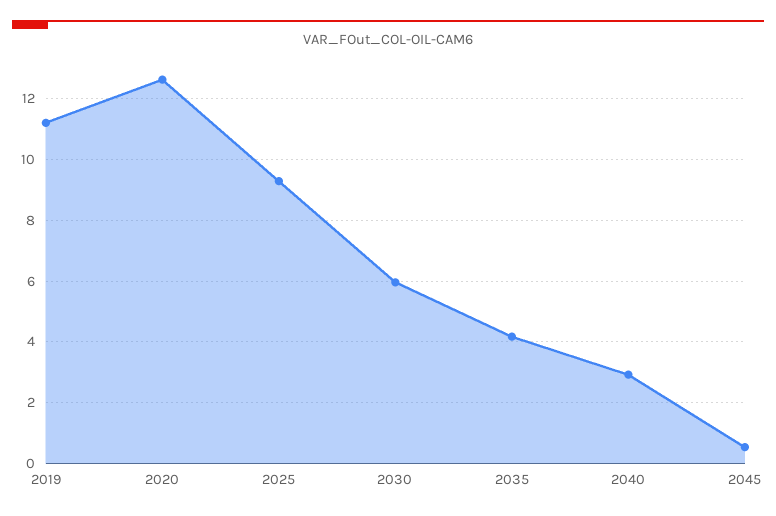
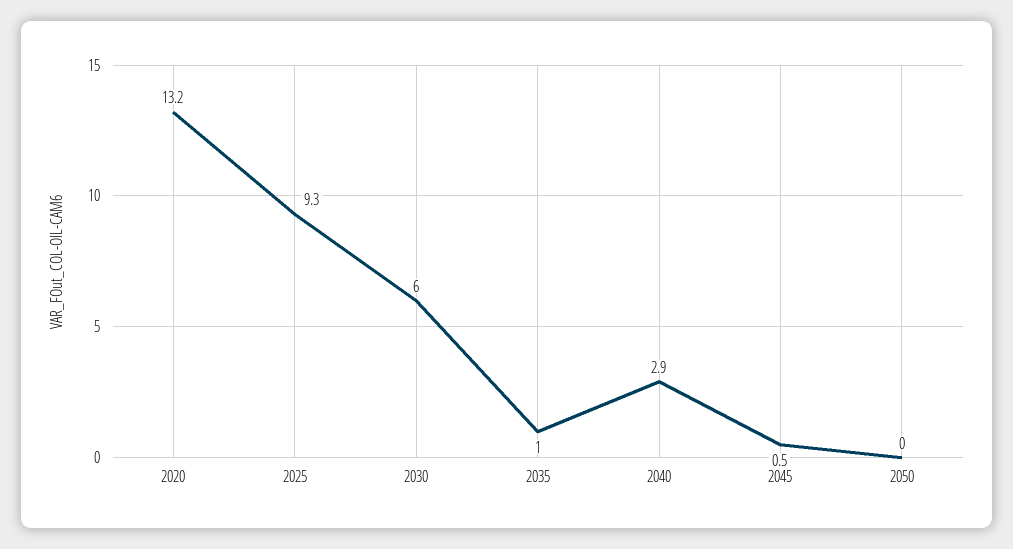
2019: 11.2 -> none
2020: 12.6 -> 13.2
2035: 4.2 -> 1
2050: none -> 0

